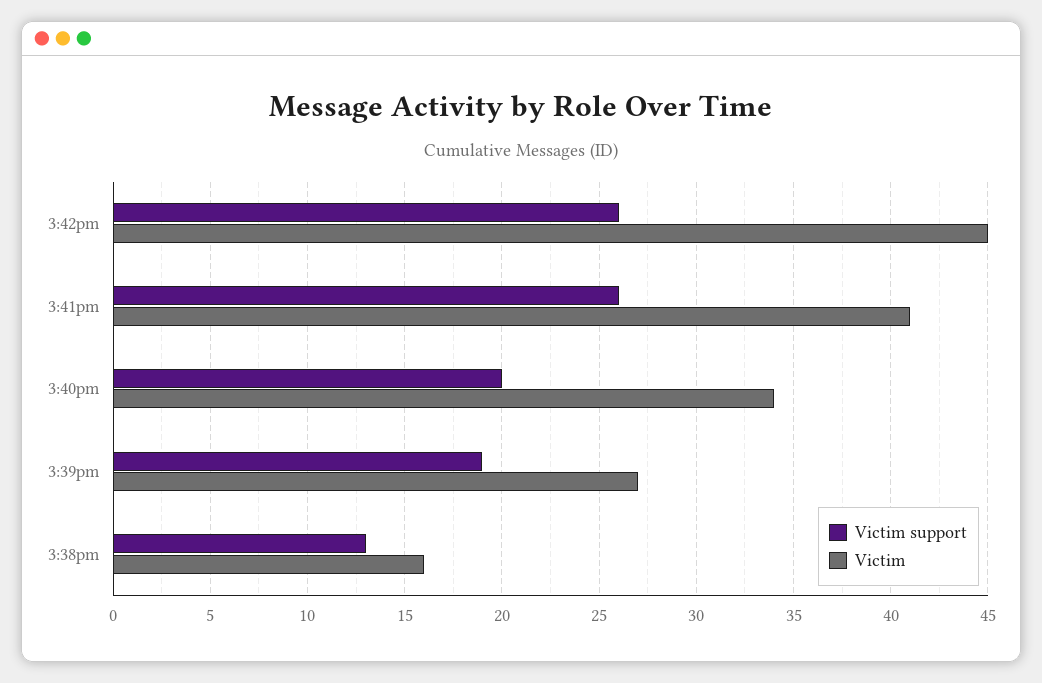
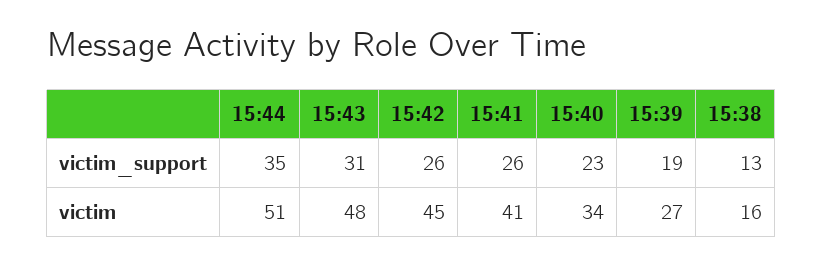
Victim support, 3:40pm: 20 -> 23
Victim support, 15:44: none -> 35
Victim support, 15:43: none -> 31
Victim, 15:44: none -> 51
Victim, 15:43: none -> 48

